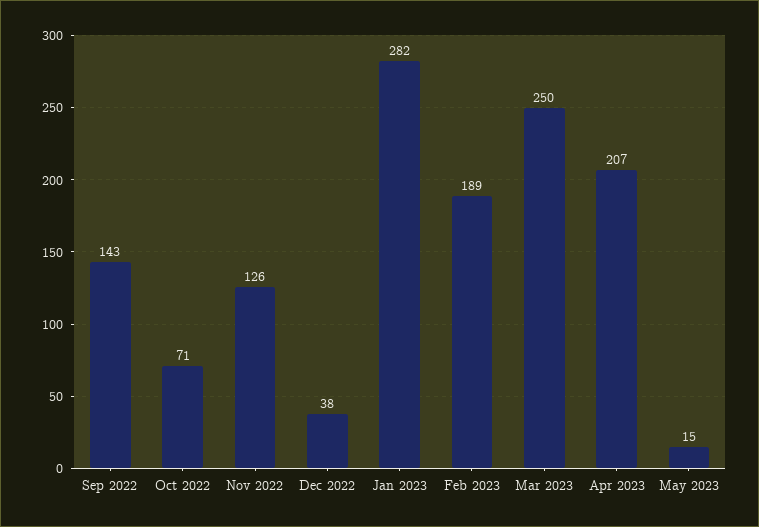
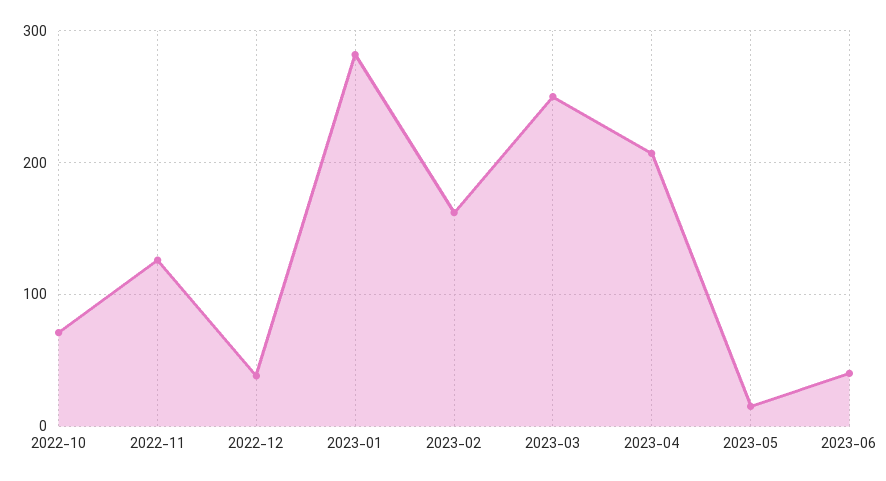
Sep 2022: 143 -> none
Feb 2023: 189 -> 160
2023-06: none -> 40

